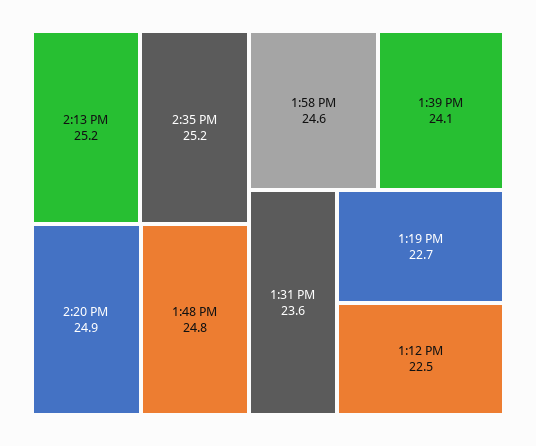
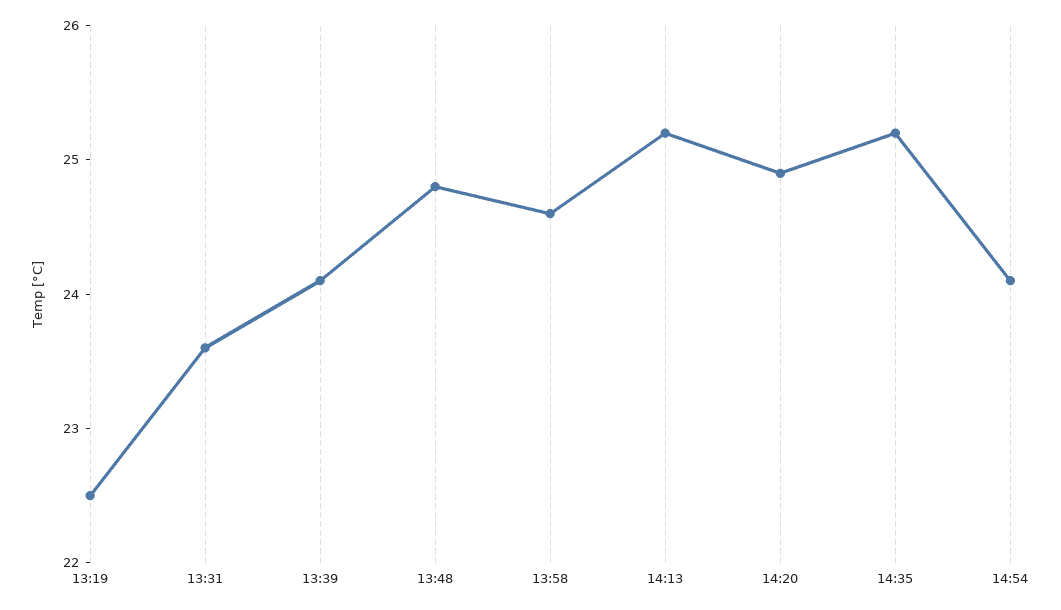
1:19 PM: 22.7 -> 22.5
1:12 PM: 22.5 -> none
14:54: none -> 24.1

